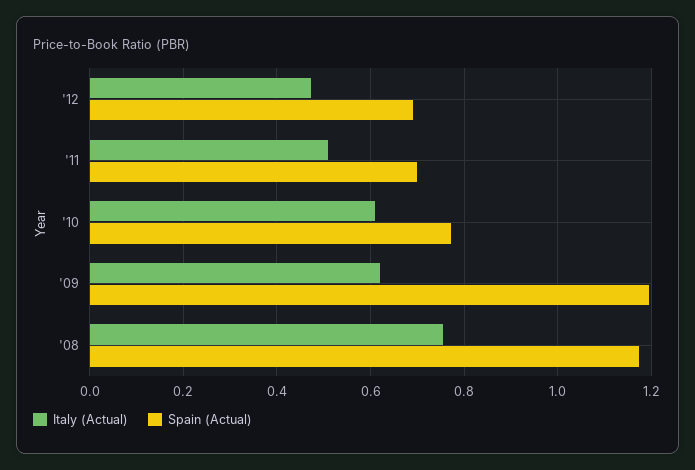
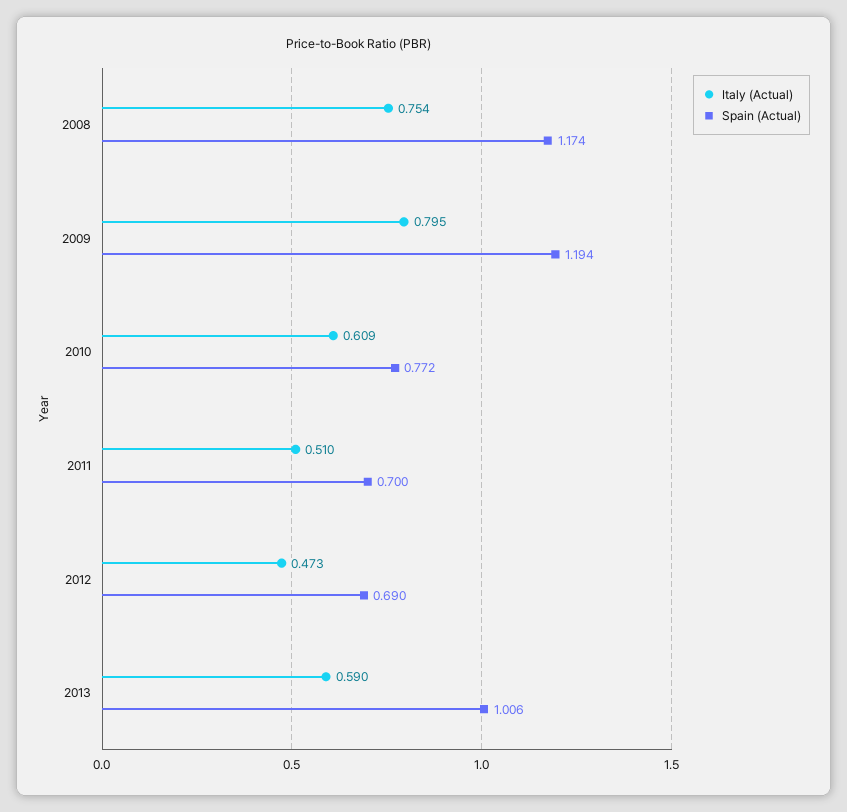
Italy (Actual), '09: 0.62 -> 0.795
Italy (Actual), 2013: none -> 0.59
Spain (Actual), 2013: none -> 1.006

